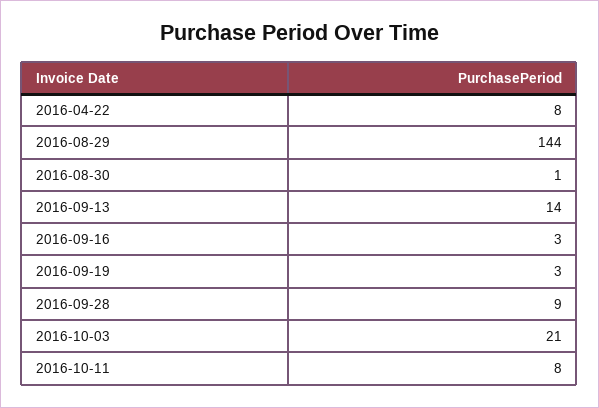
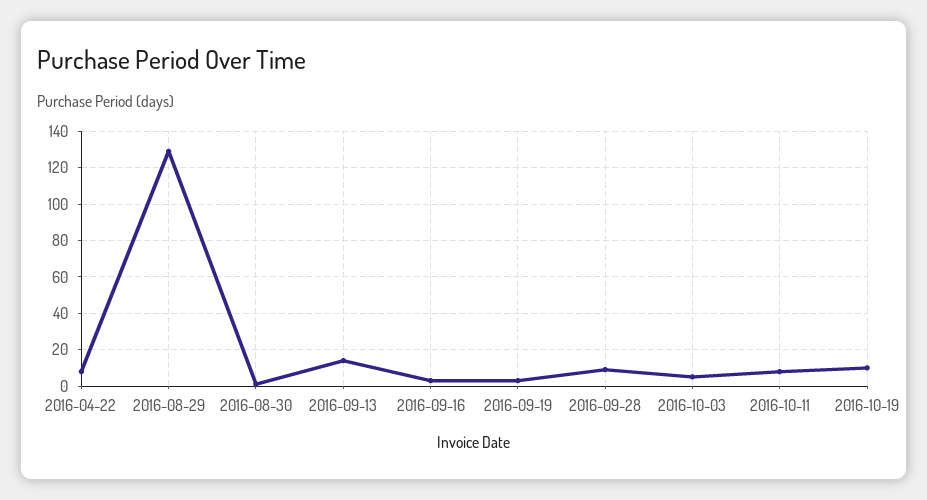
2016-08-29: 144 -> 130
2016-10-03: 21 -> 5
2016-10-19: none -> 10

